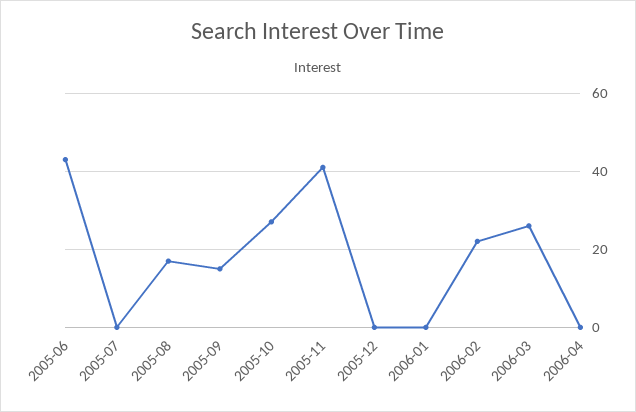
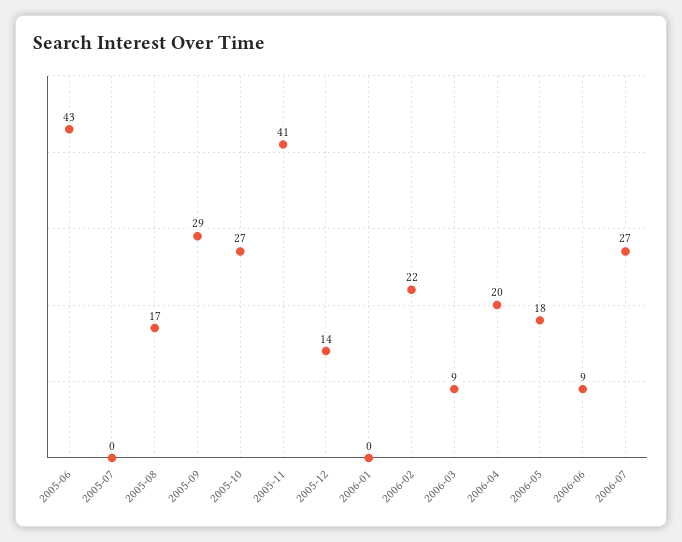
2005-09: 15 -> 29
2005-12: 0 -> 14
2006-03: 25 -> 9
2006-04: 0 -> 20
2006-05: none -> 18
2006-06: none -> 9
2006-07: none -> 27

